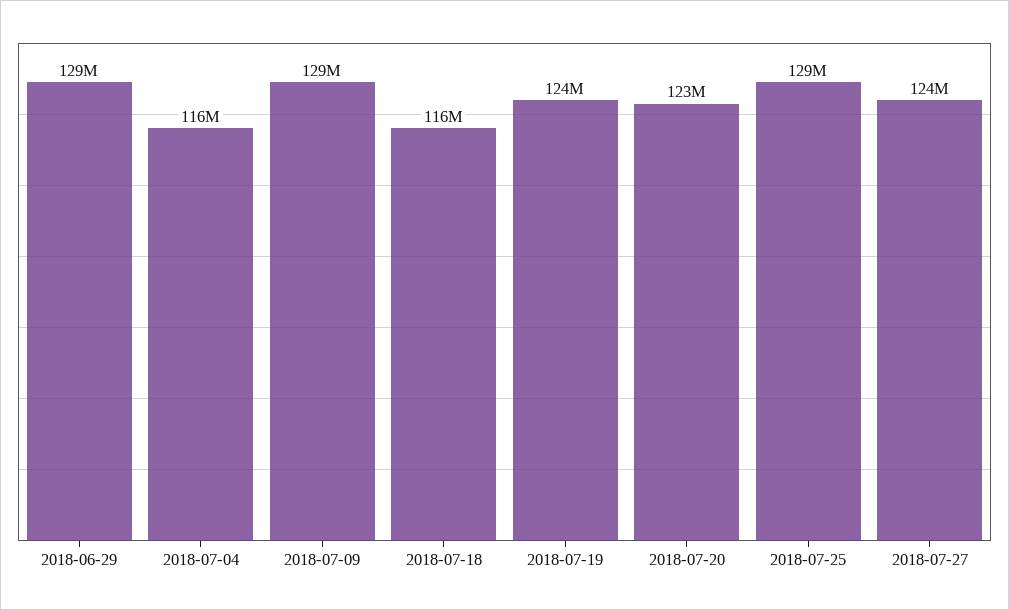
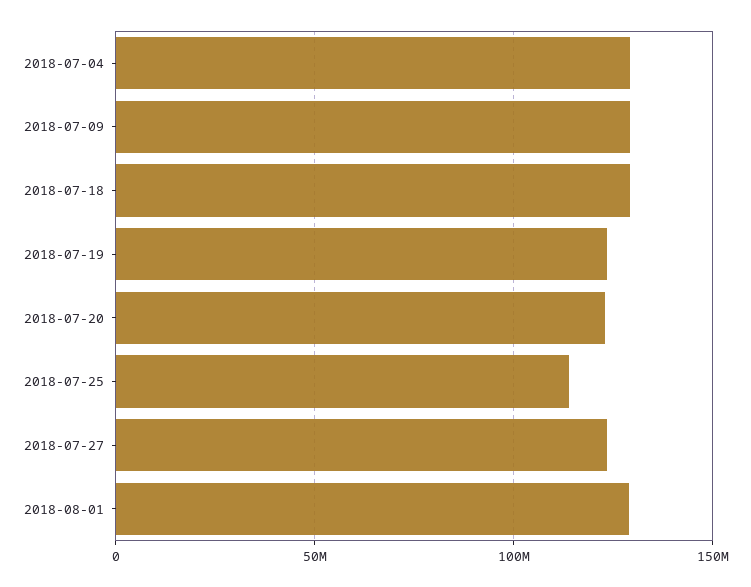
2018-06-29: 129000000 -> none
2018-07-04: 116000000 -> 130000000
2018-07-18: 116000000 -> 130000000
2018-07-25: 129000000 -> 115000000
2018-08-01: none -> 130000000

